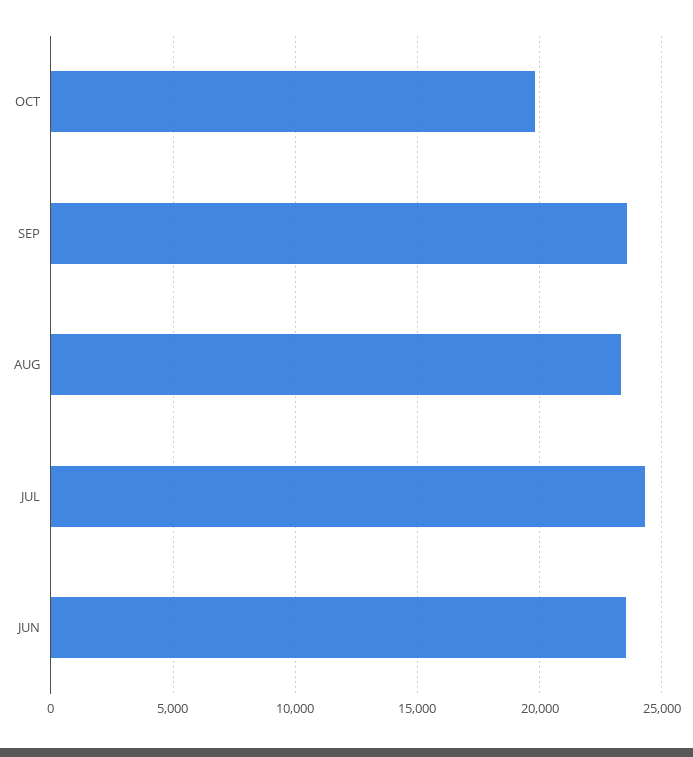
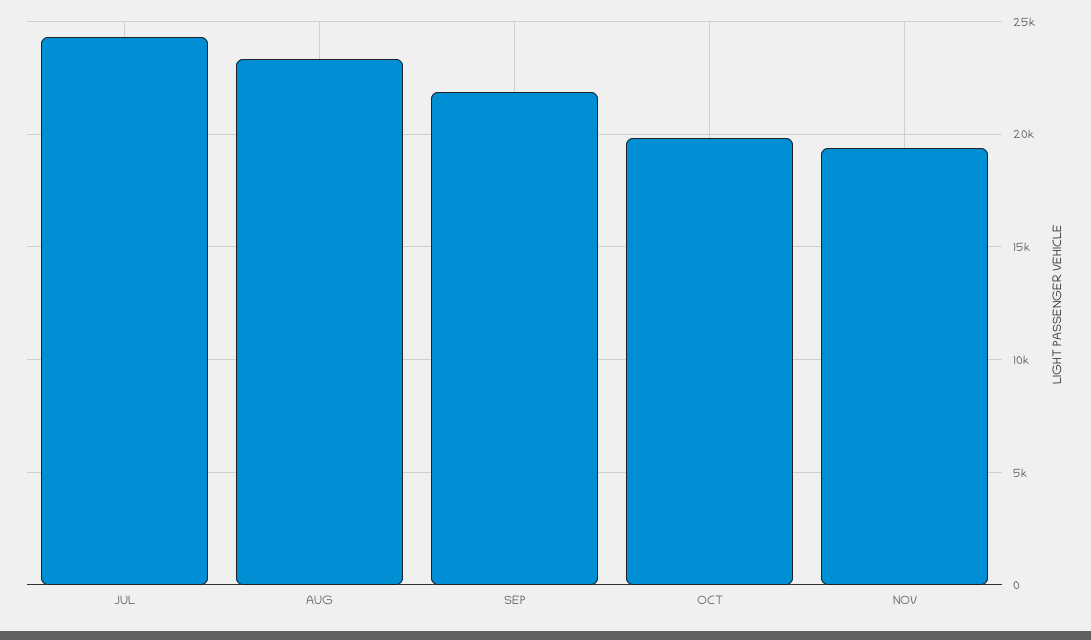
SEP: 23500 -> 22000
JUN: 23500 -> none
NOV: none -> 19500

